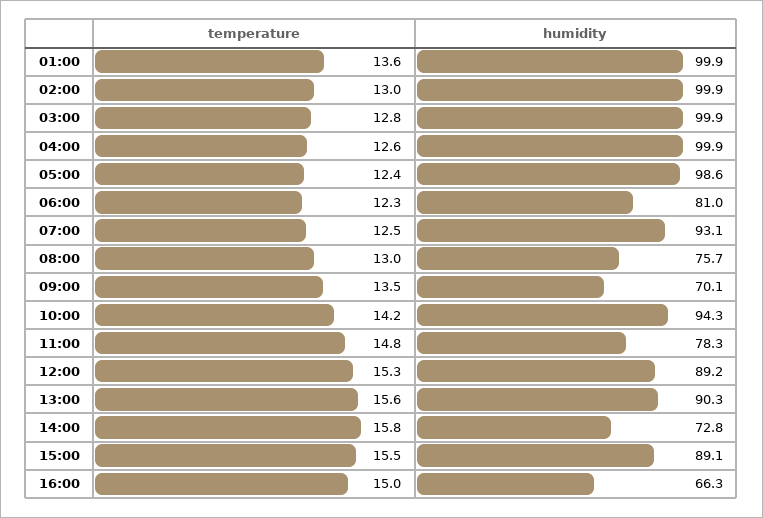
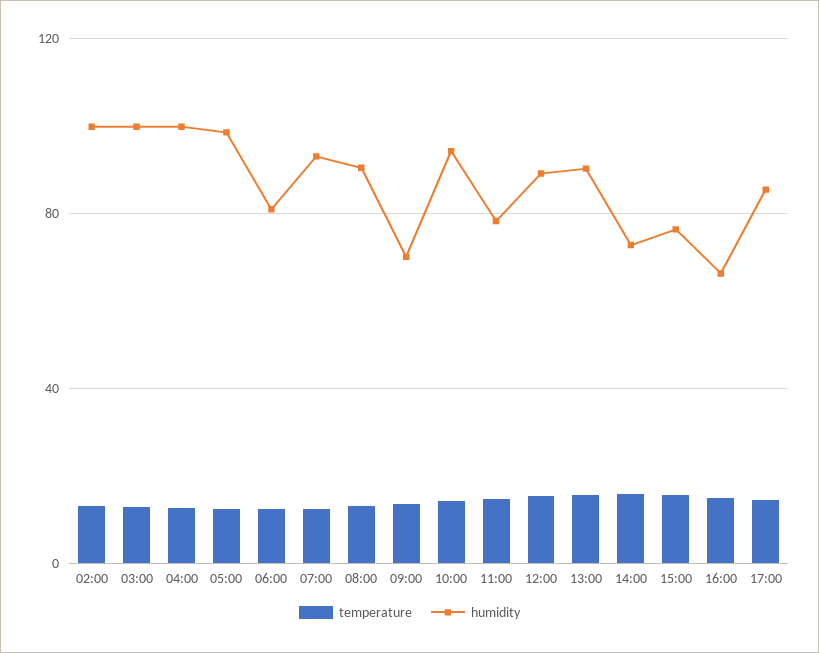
temperature, 01:00: 13.6 -> none
humidity, 01:00: 99.9 -> none
humidity, 08:00: 75.7 -> 90
humidity, 15:00: 89.1 -> 75
temperature, 17:00: none -> 15
humidity, 17:00: none -> 85

